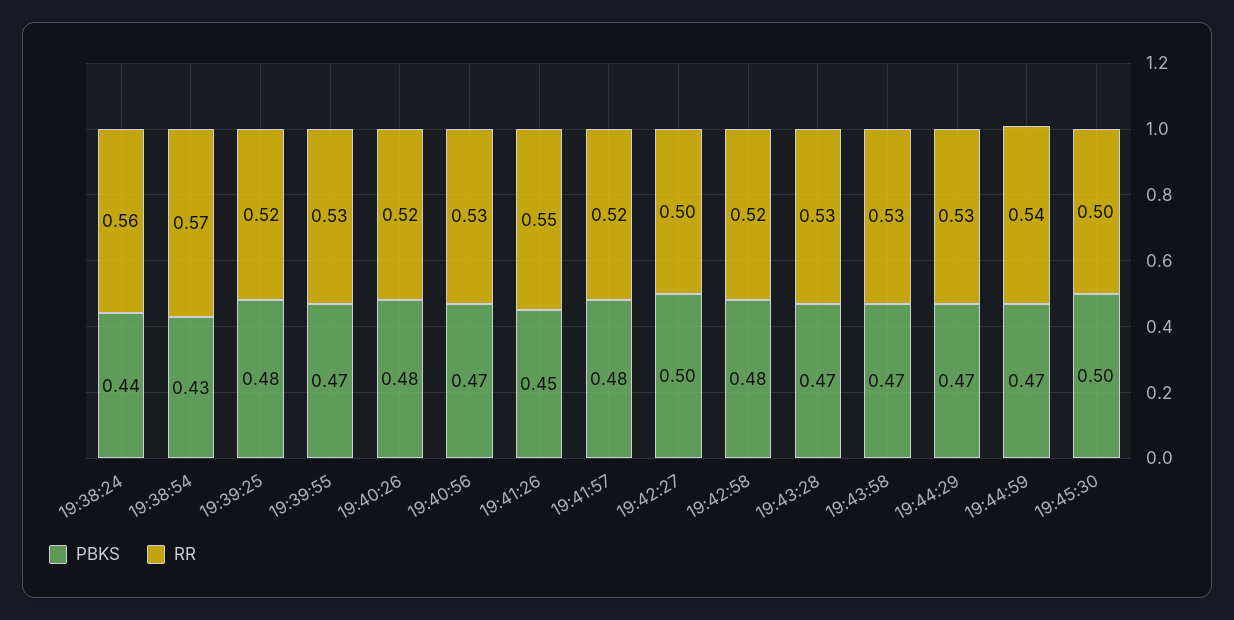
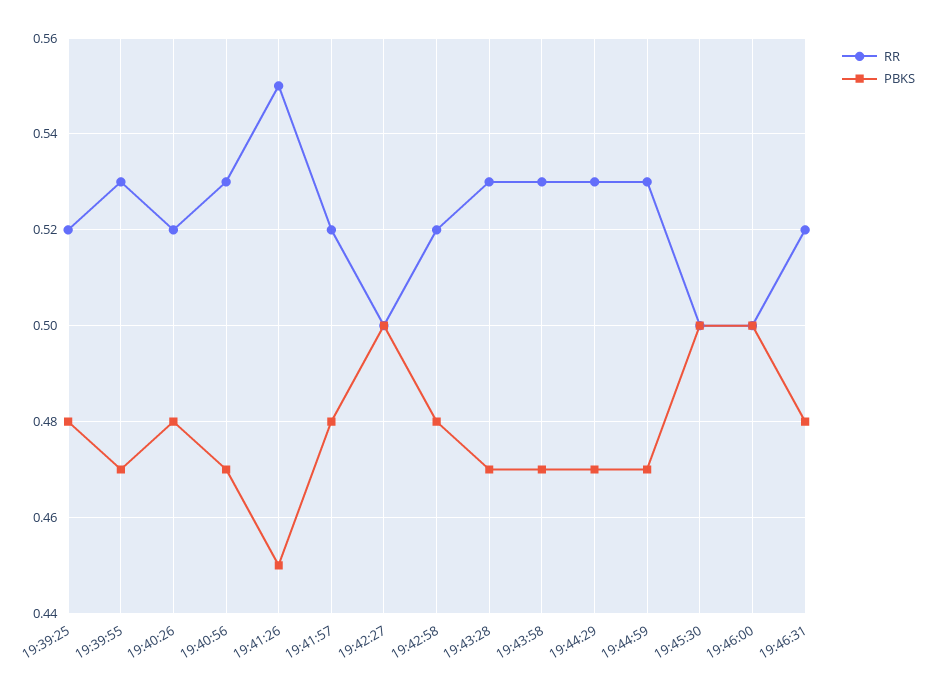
PBKS, 19:38:24: 0.44 -> none
RR, 19:38:24: 0.56 -> none
PBKS, 19:38:54: 0.43 -> none
RR, 19:38:54: 0.57 -> none
RR, 19:44:59: 0.54 -> 0.53
RR, 19:46:00: none -> 0.5
PBKS, 19:46:00: none -> 0.5
RR, 19:46:31: none -> 0.52
PBKS, 19:46:31: none -> 0.48

